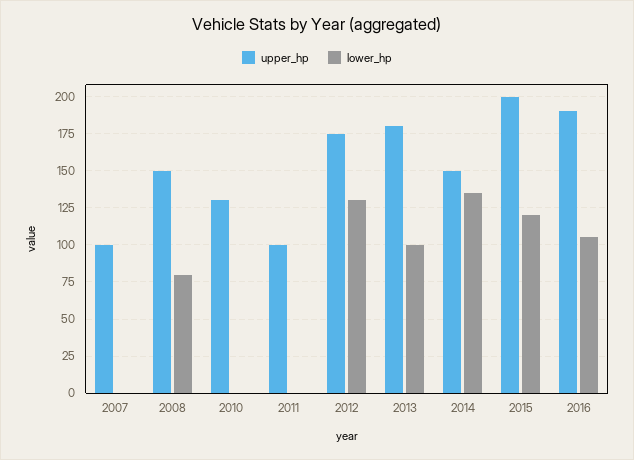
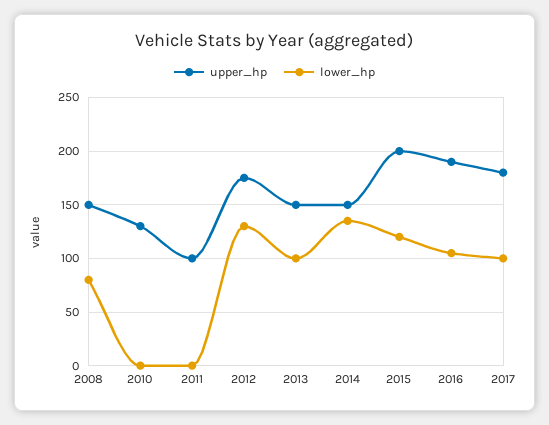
upper_hp, 2007: 100 -> none
lower_hp, 2007: 0 -> none
upper_hp, 2013: 180 -> 150
upper_hp, 2017: none -> 180
lower_hp, 2017: none -> 100

